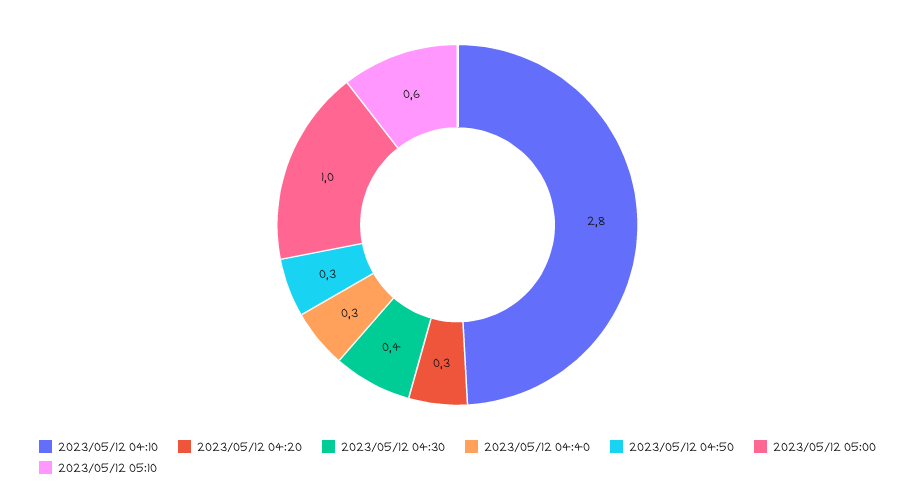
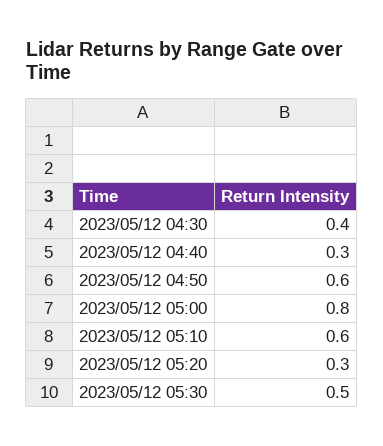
2023/05/12 04:10: 2.8 -> none
2023/05/12 04:20: 0.3 -> none
2023/05/12 04:50: 0.3 -> 0.6
2023/05/12 05:00: 1 -> 0.8
2023/05/12 05:20: none -> 0.3
2023/05/12 05:30: none -> 0.5

